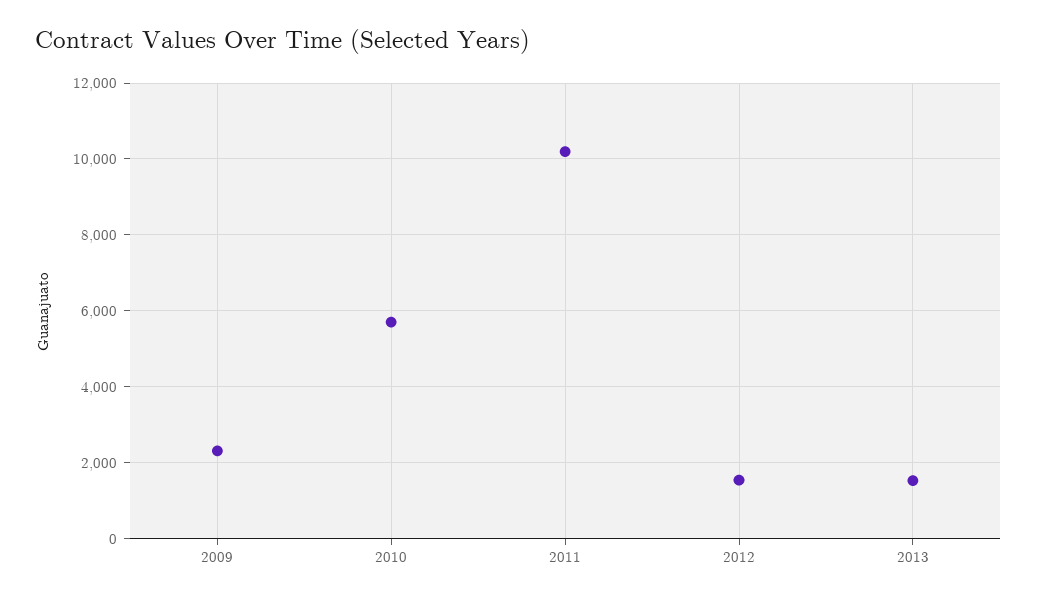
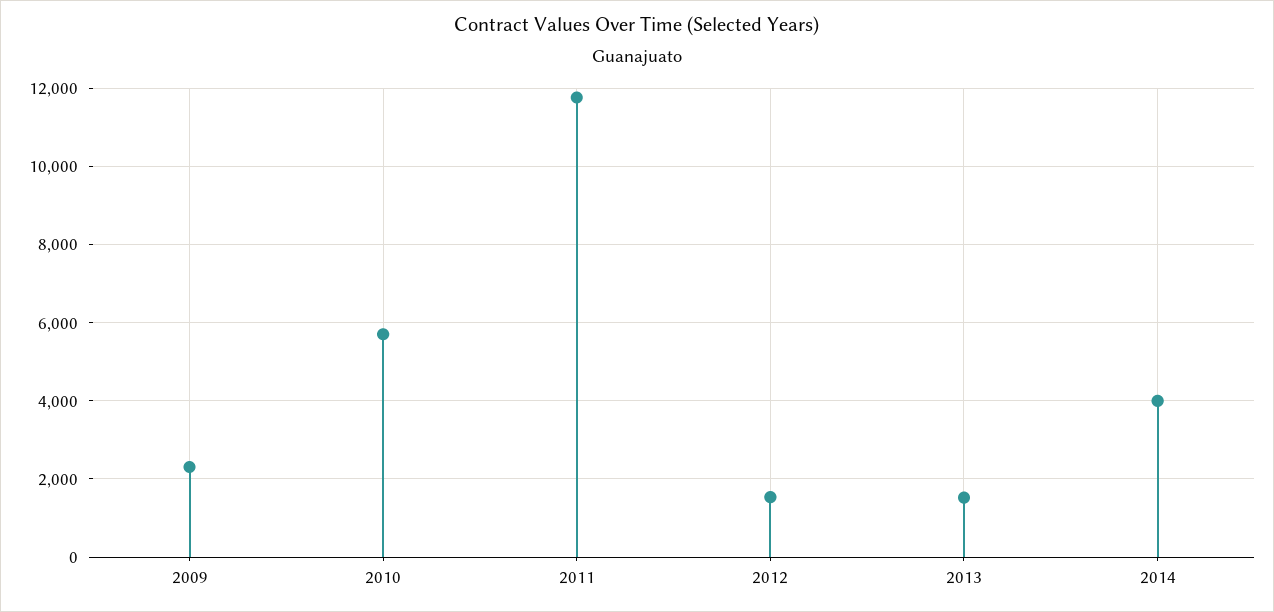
2011: 10200 -> 11800
2014: none -> 4000

